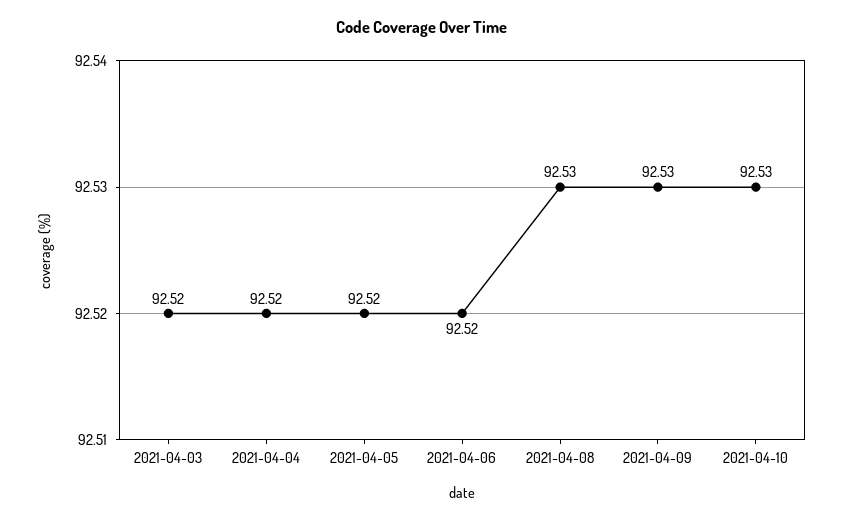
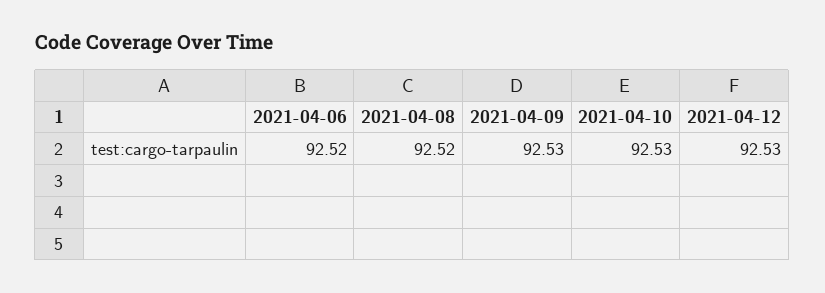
2021-04-03: 92.52 -> none
2021-04-04: 92.52 -> none
2021-04-05: 92.52 -> none
2021-04-08: 92.53 -> 92.52
2021-04-12: none -> 92.53

